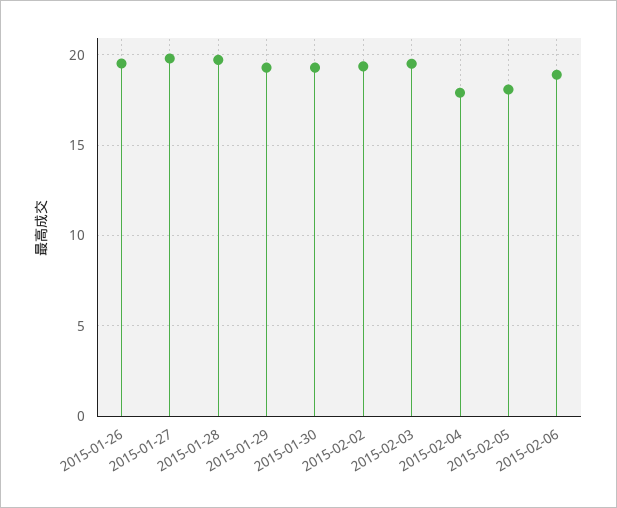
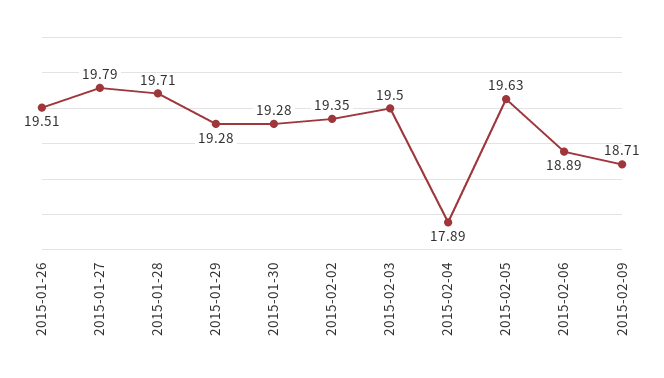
2015-02-05: 18 -> 19.63
2015-02-09: none -> 18.71

